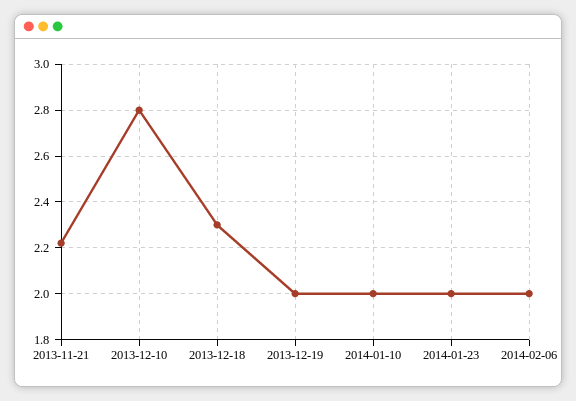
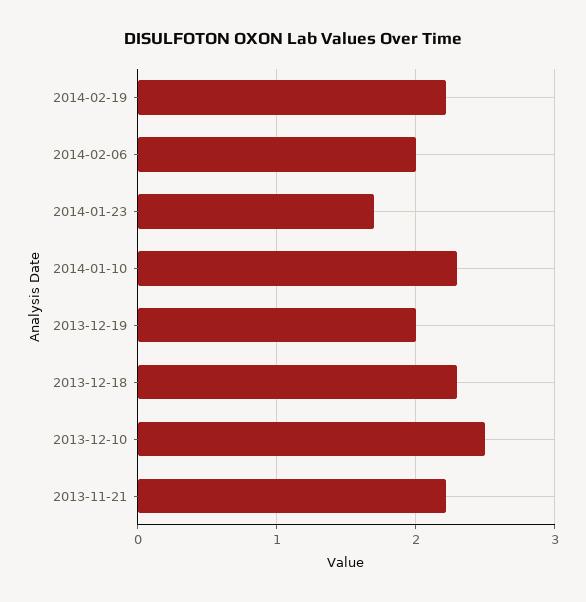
2013-12-10: 2.8 -> 2.5
2014-01-10: 2 -> 2.3
2014-01-23: 2 -> 1.7
2014-02-19: none -> 2.2

